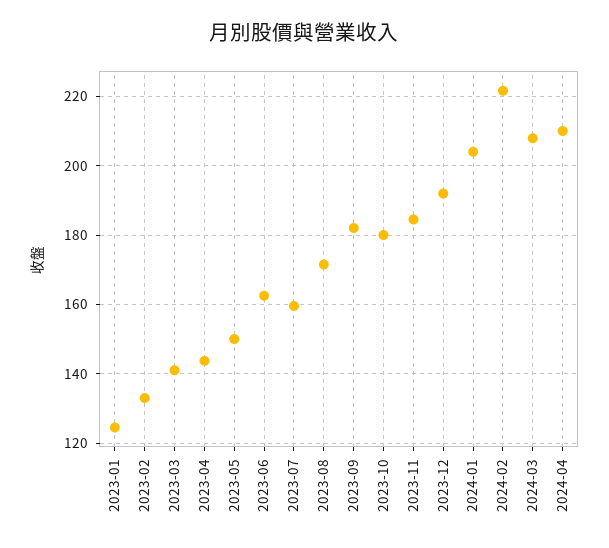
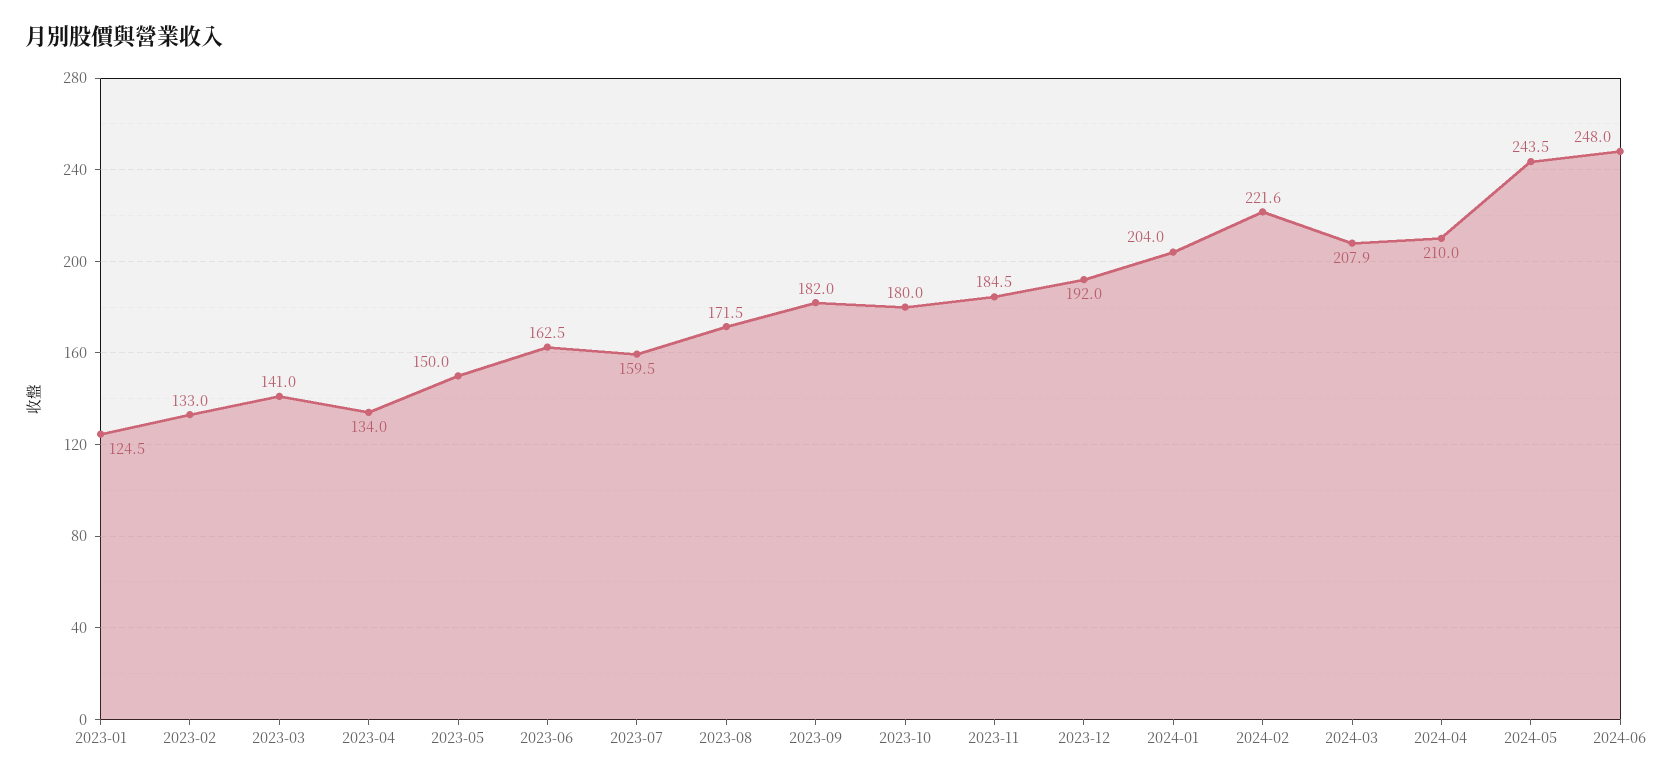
2023-04: 144 -> 134
2024-05: none -> 243.5
2024-06: none -> 248

